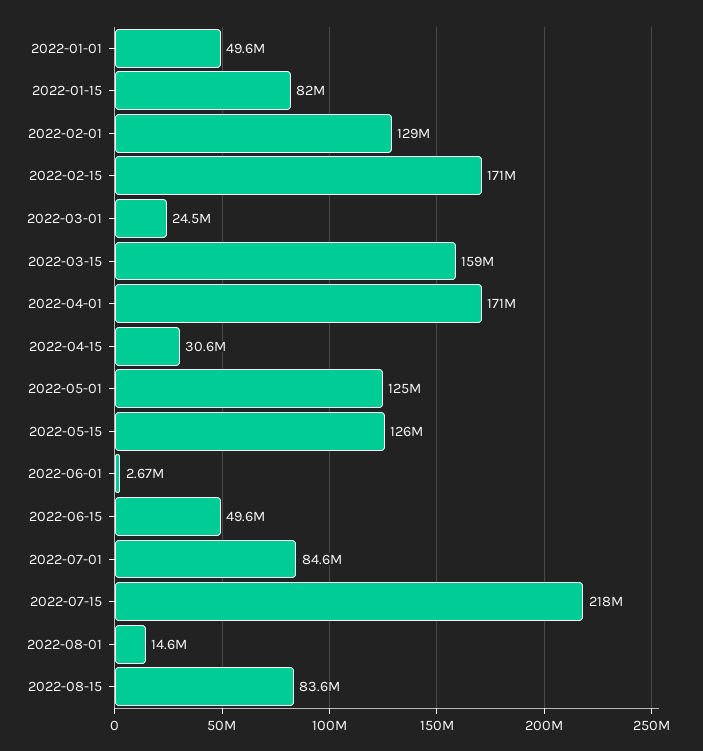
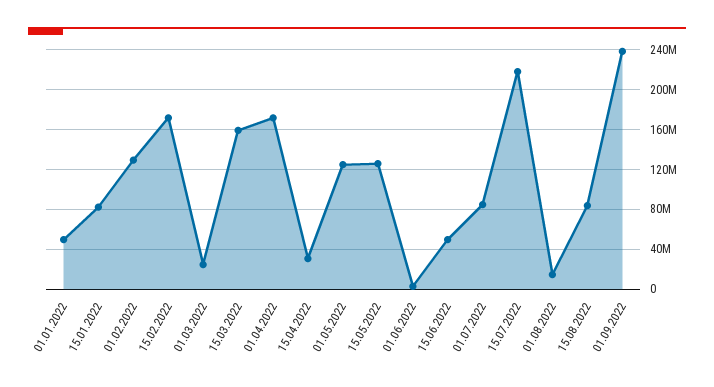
01.09.2022: none -> 240000000

